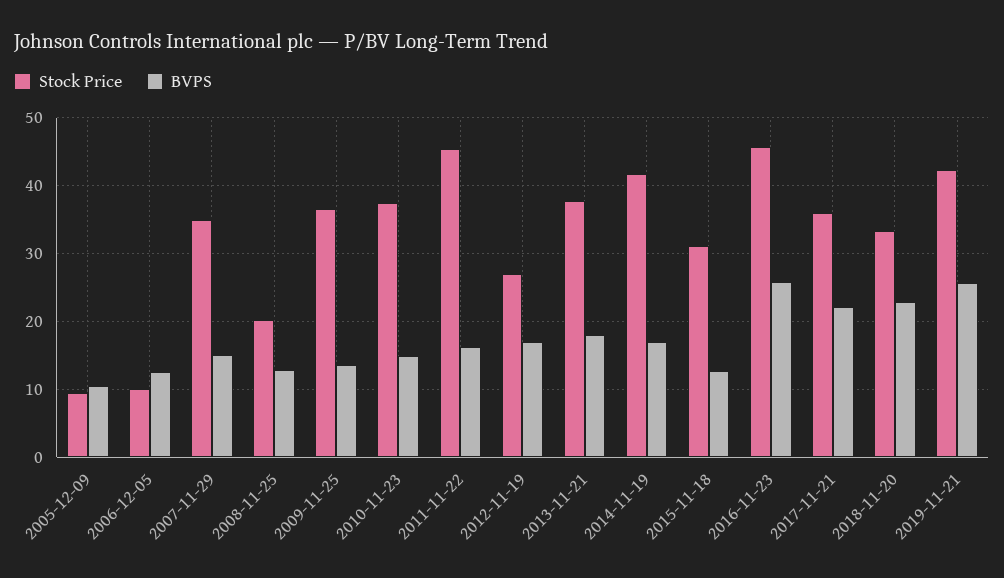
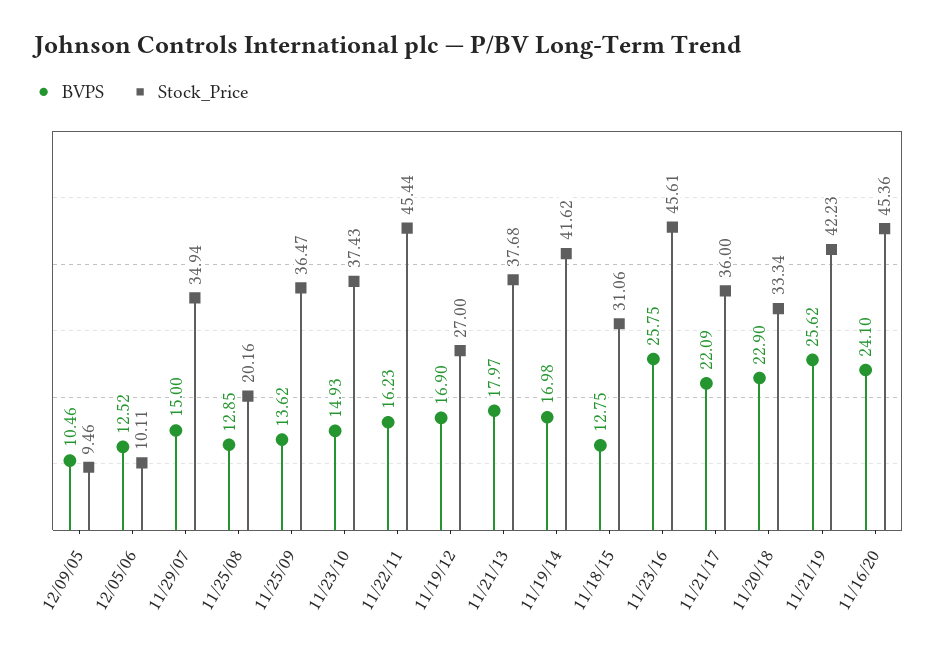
BVPS, 11/16/20: none -> 24.1
Stock Price, 11/16/20: none -> 45.36

